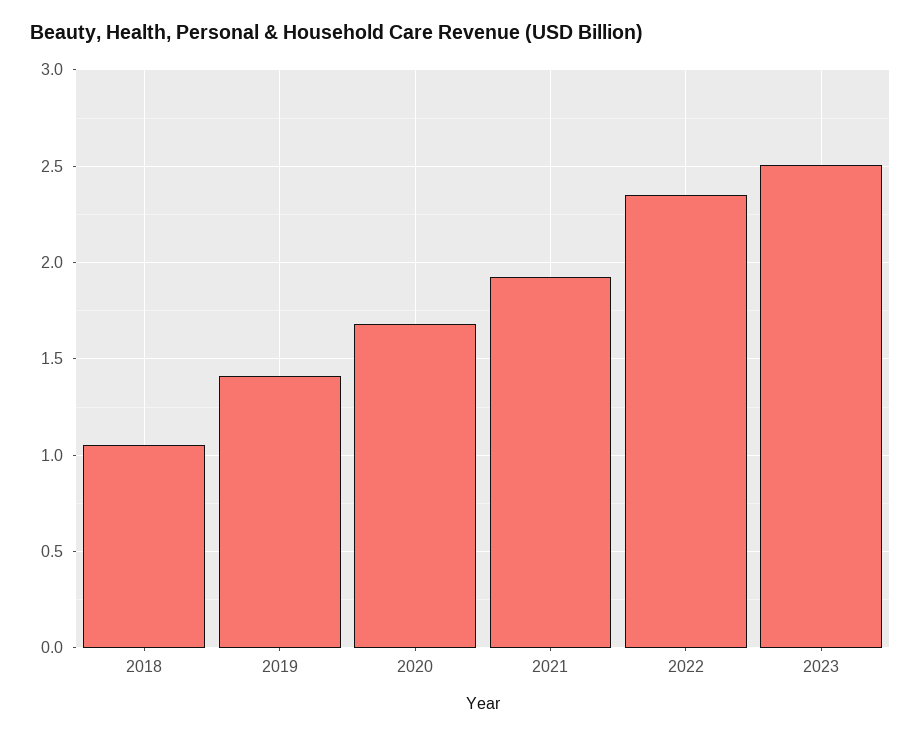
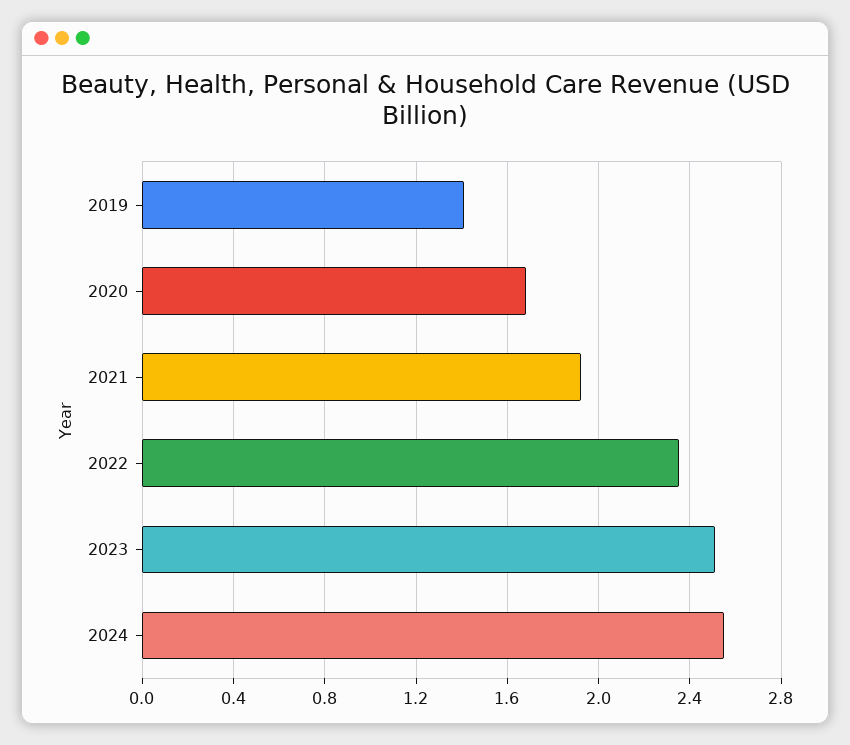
2018: 1.05 -> none
2024: none -> 2.55

